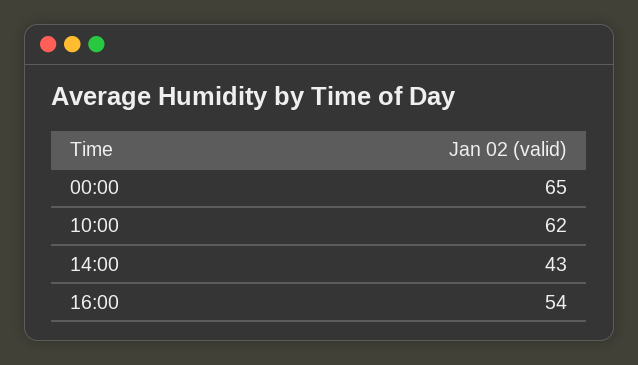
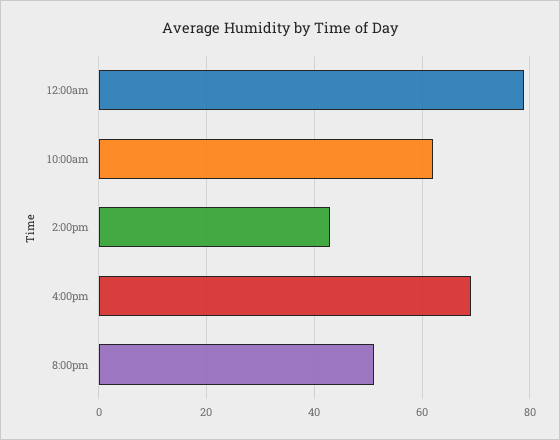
00:00: 65 -> 80
16:00: 54 -> 70
8:00pm: none -> 50

